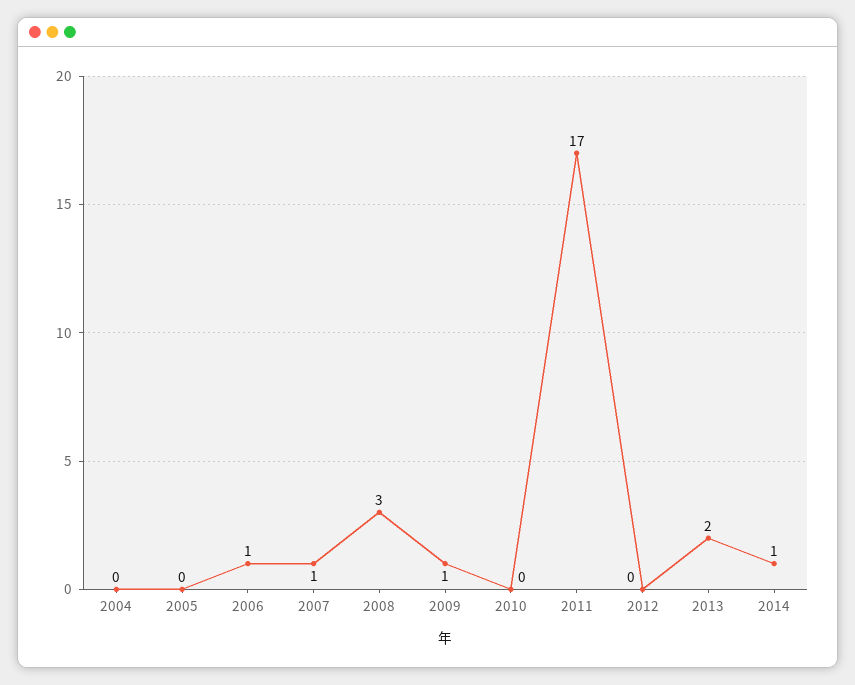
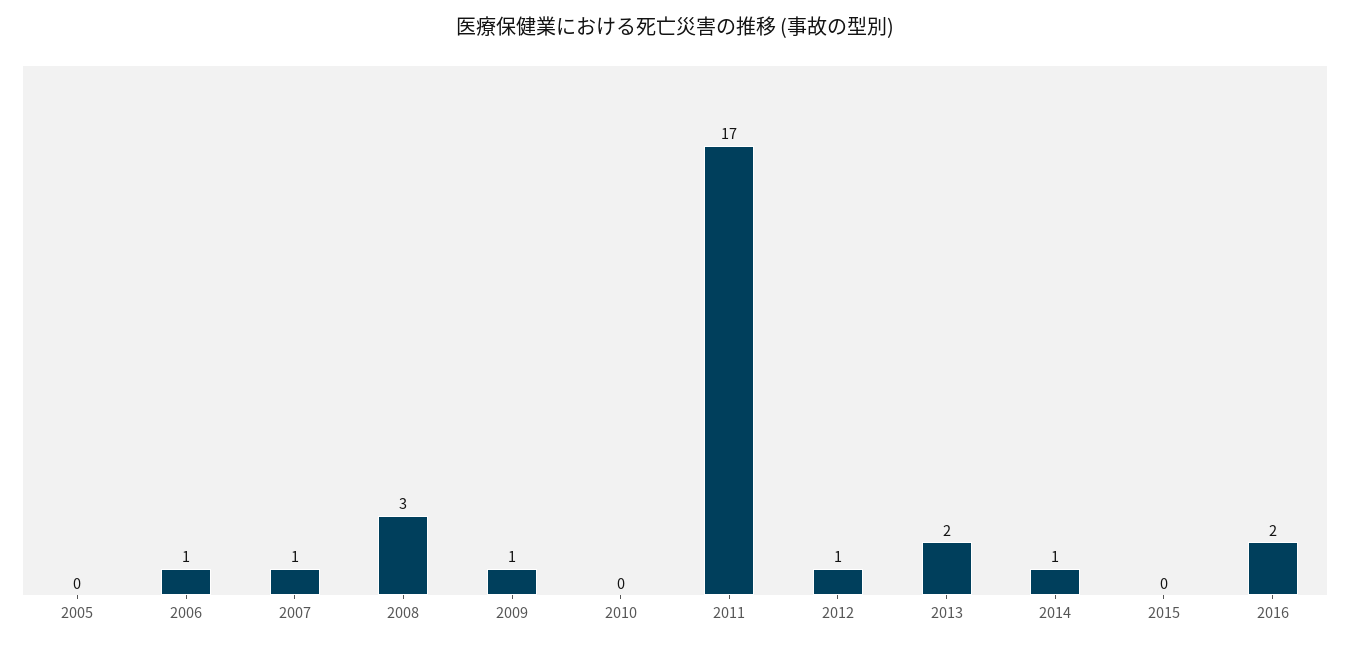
2004: 0 -> none
2012: 0 -> 1
2015: none -> 0
2016: none -> 2

